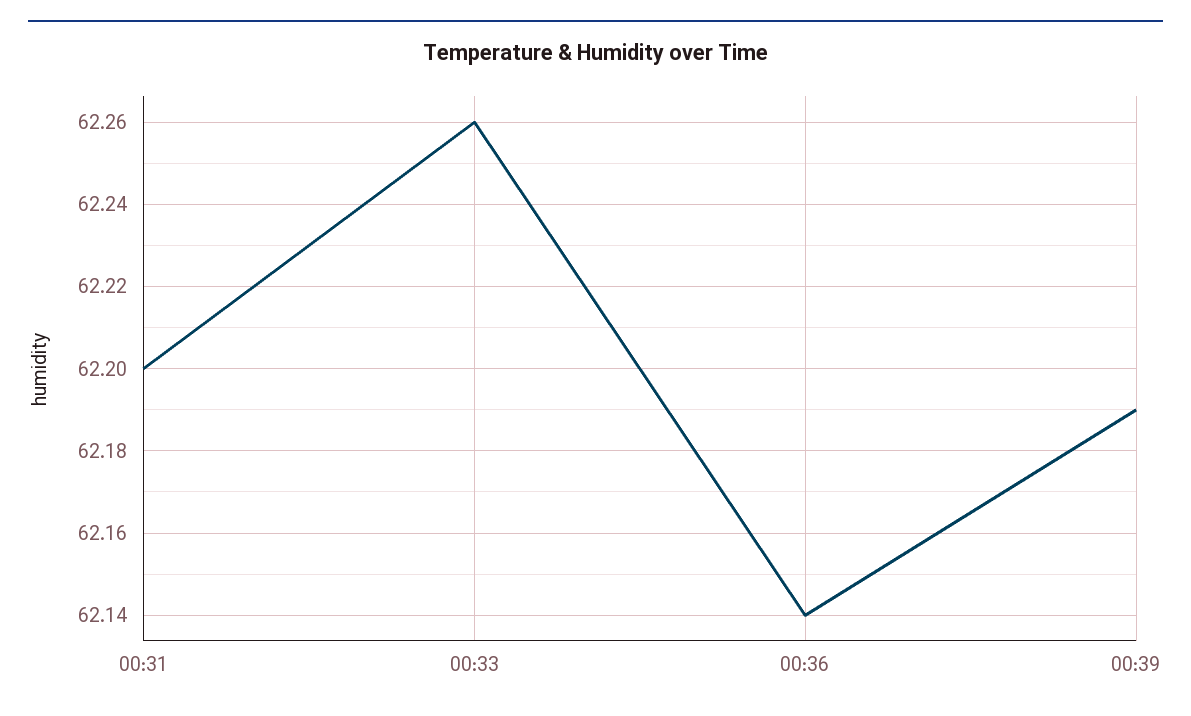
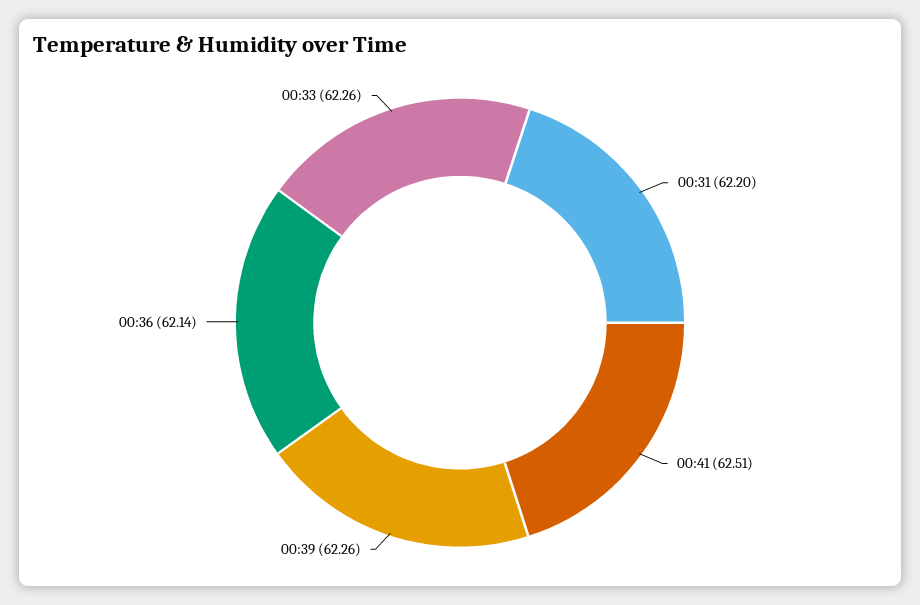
00:39: 62.19 -> 62.26
00:41: none -> 62.51

